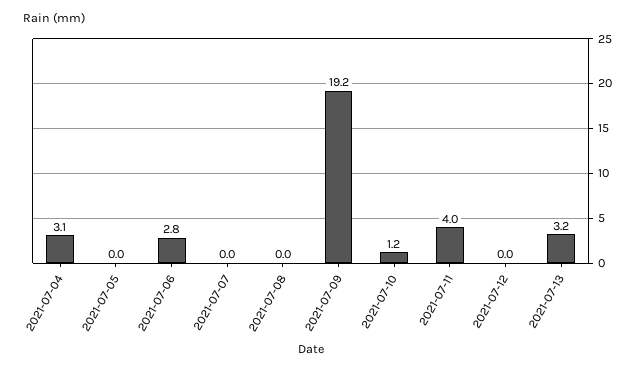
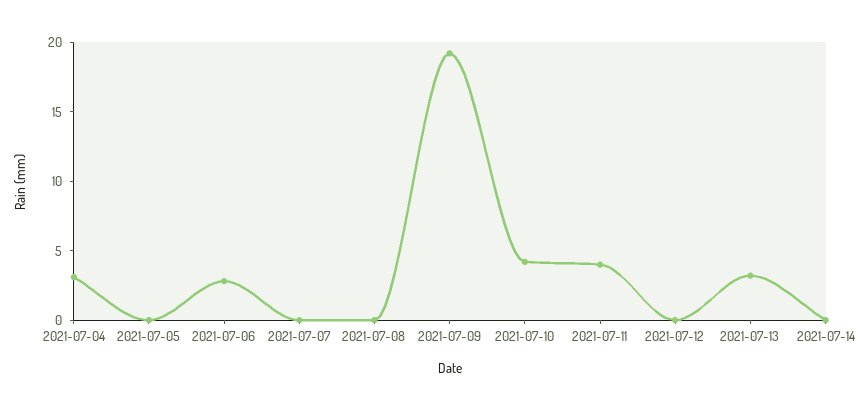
2021-07-10: 1.2 -> 4
2021-07-14: none -> 0

